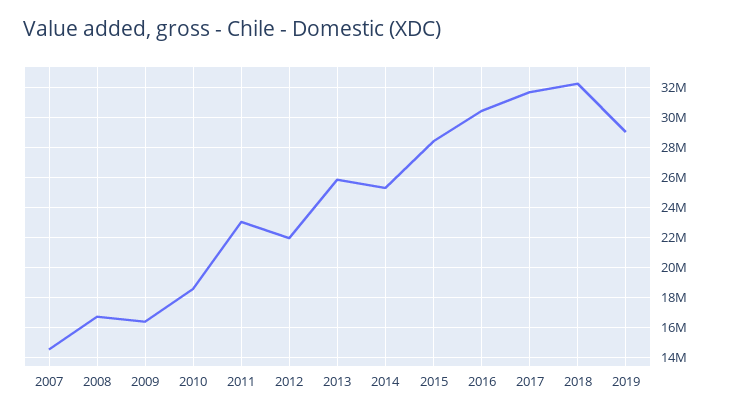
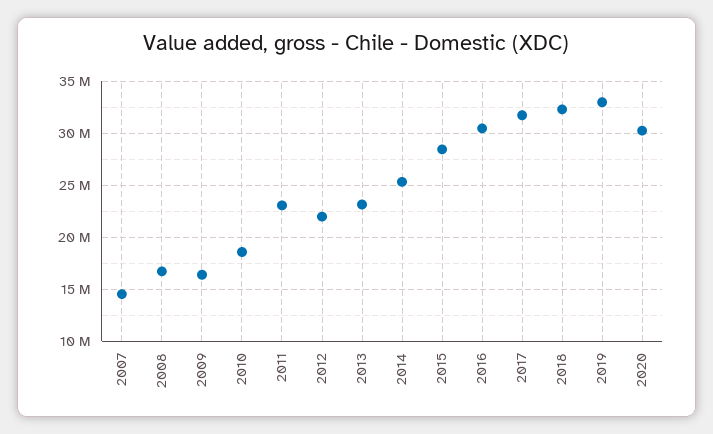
2013: 26000000 -> 23000000
2019: 29000000 -> 33000000
2020: none -> 30000000

